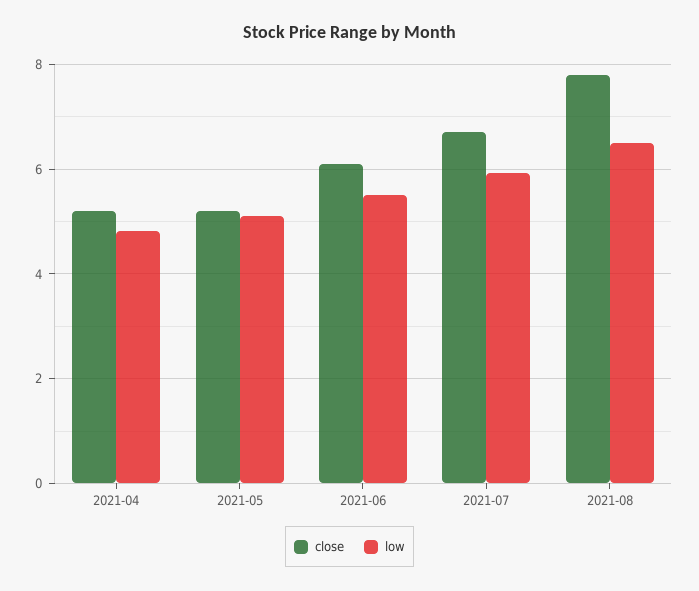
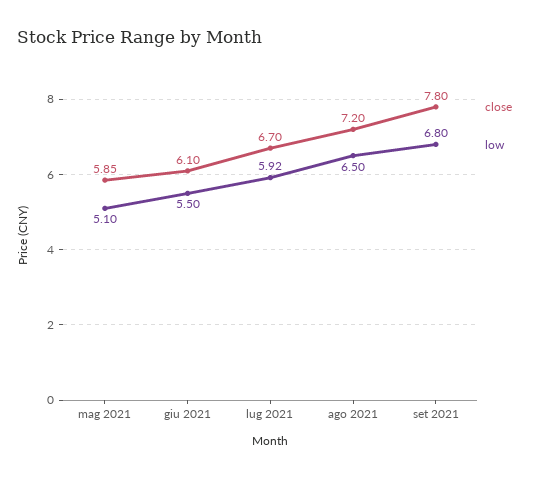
close, 2021-04: 5.2 -> none
low, 2021-04: 4.8 -> none
close, 2021-05: 5.2 -> 5.85
close, 2021-08: 7.8 -> 7.2
close, set 2021: none -> 7.8
low, set 2021: none -> 6.8

